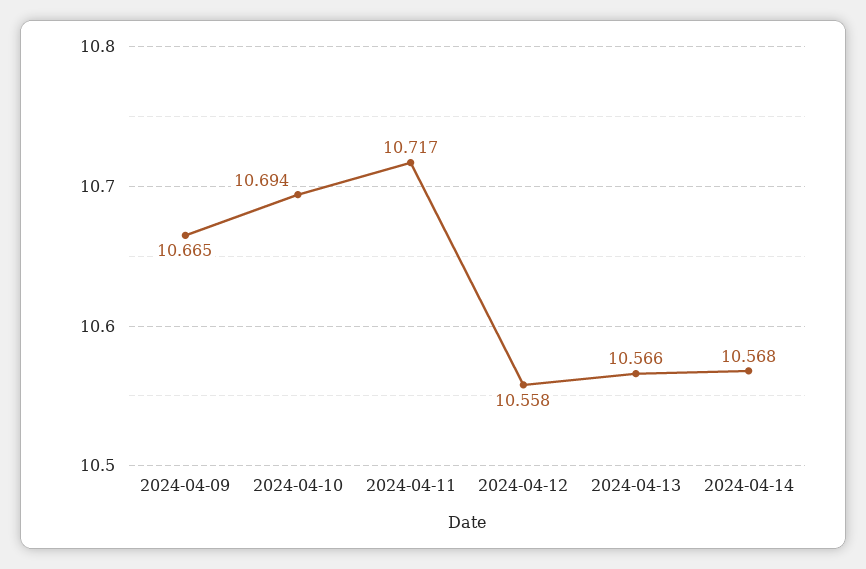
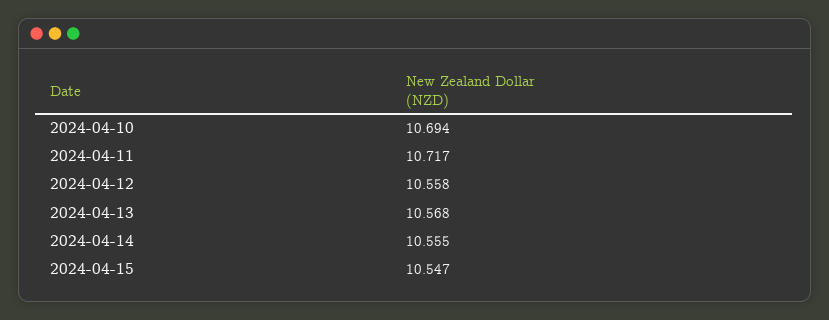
2024-04-09: 10.665 -> none
2024-04-13: 10.566 -> 10.568
2024-04-14: 10.568 -> 10.555
2024-04-15: none -> 10.547

